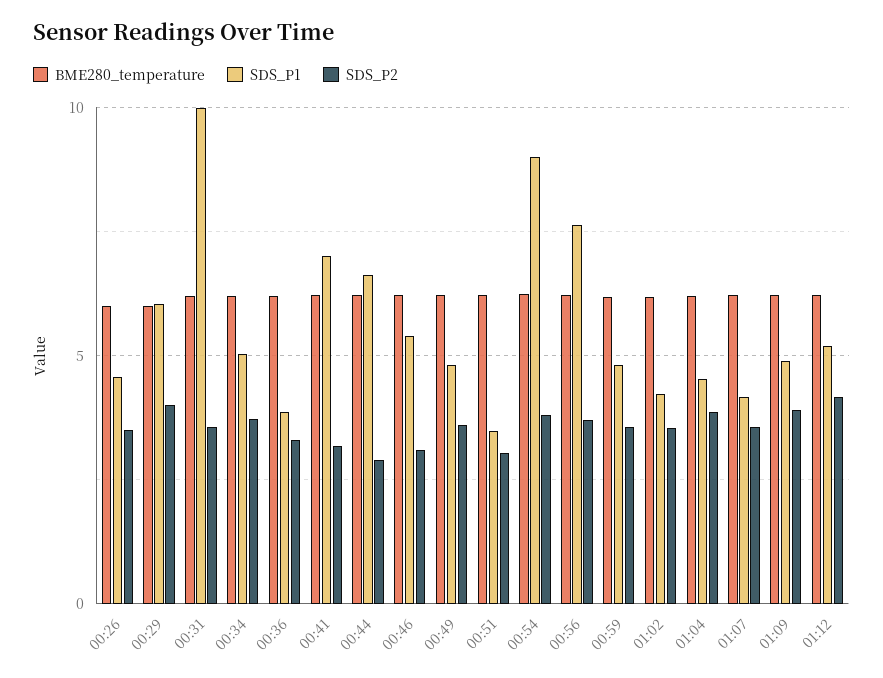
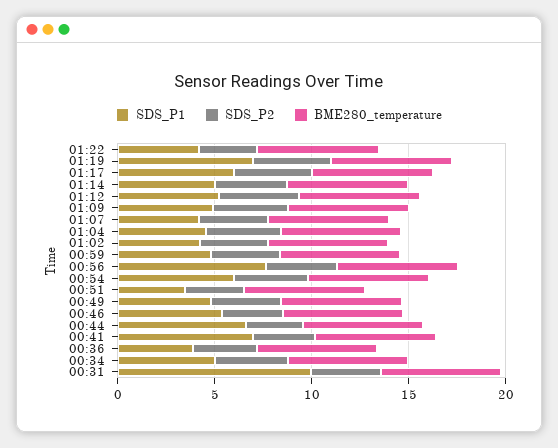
BME280_temperature, 00:26: 6 -> none
SDS_P1, 00:26: 4.5 -> none
SDS_P2, 00:26: 3.5 -> none
BME280_temperature, 00:29: 6 -> none
SDS_P1, 00:29: 6 -> none
SDS_P2, 00:29: 4 -> none
SDS_P1, 00:54: 9 -> 6
SDS_P1, 01:22: none -> 4
SDS_P2, 01:22: none -> 3
BME280_temperature, 01:22: none -> 6
SDS_P1, 01:19: none -> 7
SDS_P2, 01:19: none -> 4
BME280_temperature, 01:19: none -> 6
SDS_P1, 01:17: none -> 6
SDS_P2, 01:17: none -> 4
BME280_temperature, 01:17: none -> 6
SDS_P1, 01:14: none -> 5
SDS_P2, 01:14: none -> 4
BME280_temperature, 01:14: none -> 6

